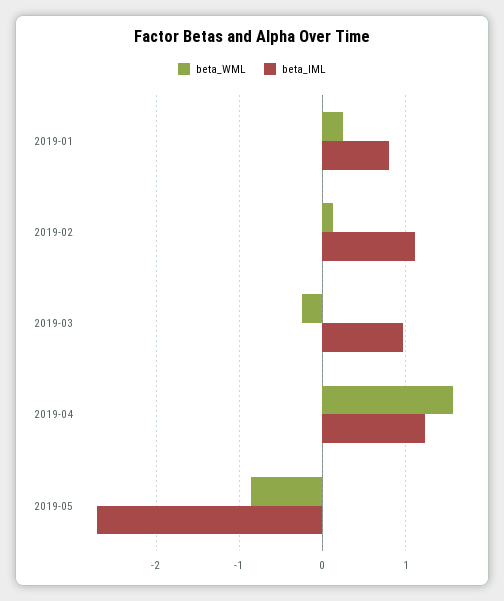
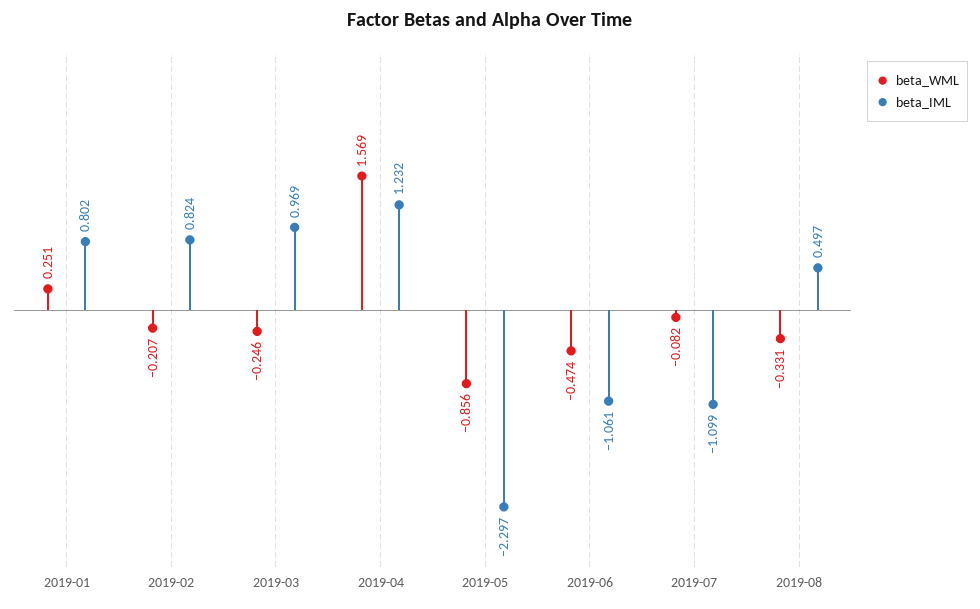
beta_WML, 2019-02: 0.1 -> -0.207
beta_IML, 2019-02: 1.1 -> 0.824
beta_IML, 2019-05: -2.7 -> -2.297
beta_WML, 2019-06: none -> -0.474
beta_IML, 2019-06: none -> -1.061
beta_WML, 2019-07: none -> -0.082
beta_IML, 2019-07: none -> -1.099
beta_WML, 2019-08: none -> -0.331
beta_IML, 2019-08: none -> 0.497

